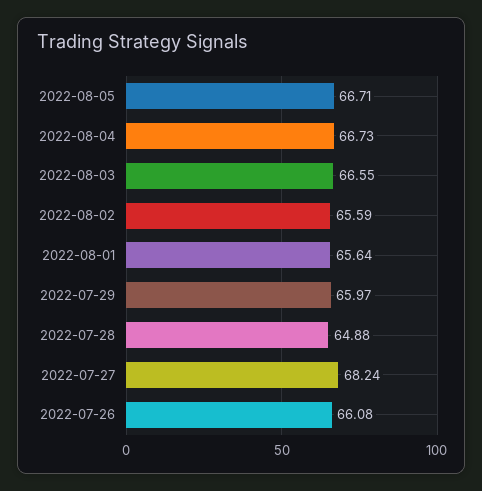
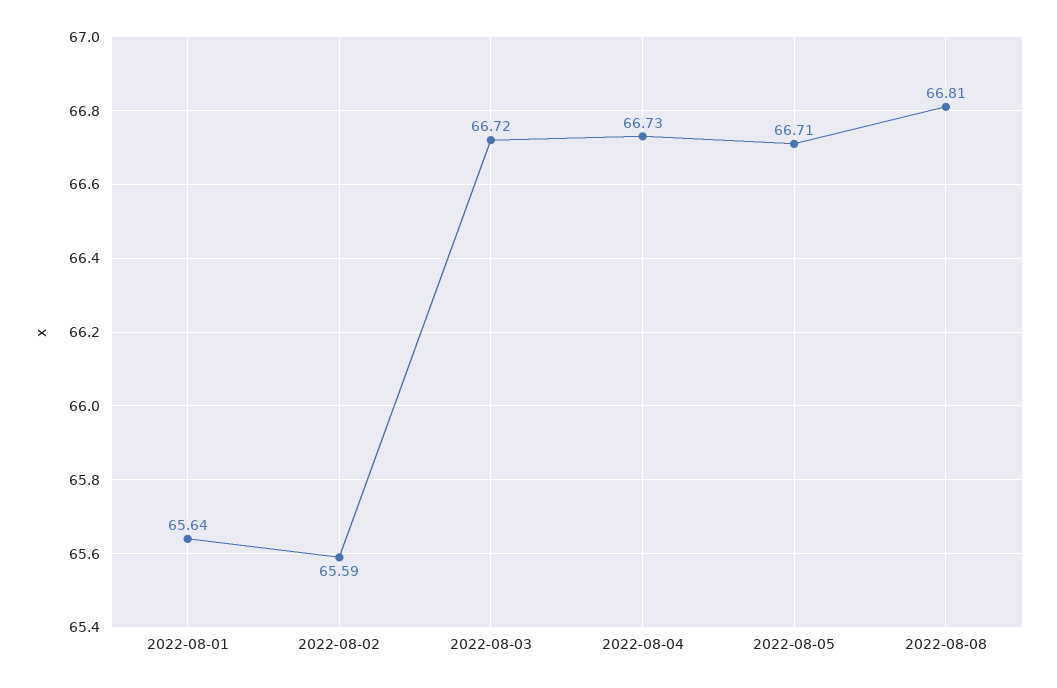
2022-08-03: 66.55 -> 66.72
2022-07-29: 65.97 -> none
2022-07-28: 64.88 -> none
2022-07-27: 68.24 -> none
2022-07-26: 66.08 -> none
2022-08-08: none -> 66.81

